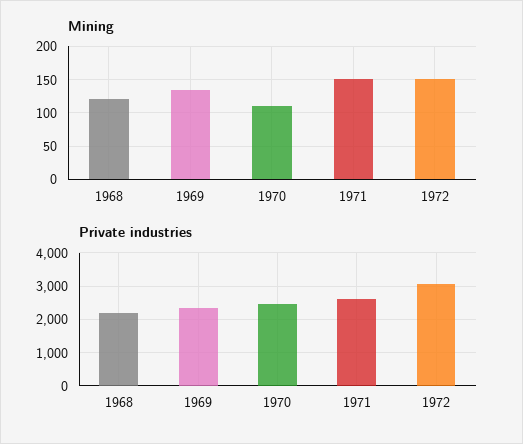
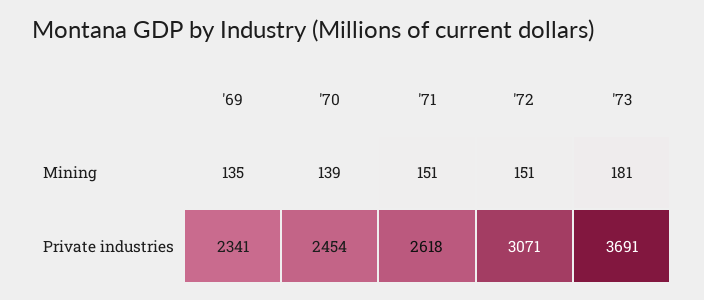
Mining, 1968: 120 -> none
Mining, 1970: 110 -> 139
Private industries, 1968: 2200 -> none
Mining, '73: none -> 181
Private industries, '73: none -> 3691

